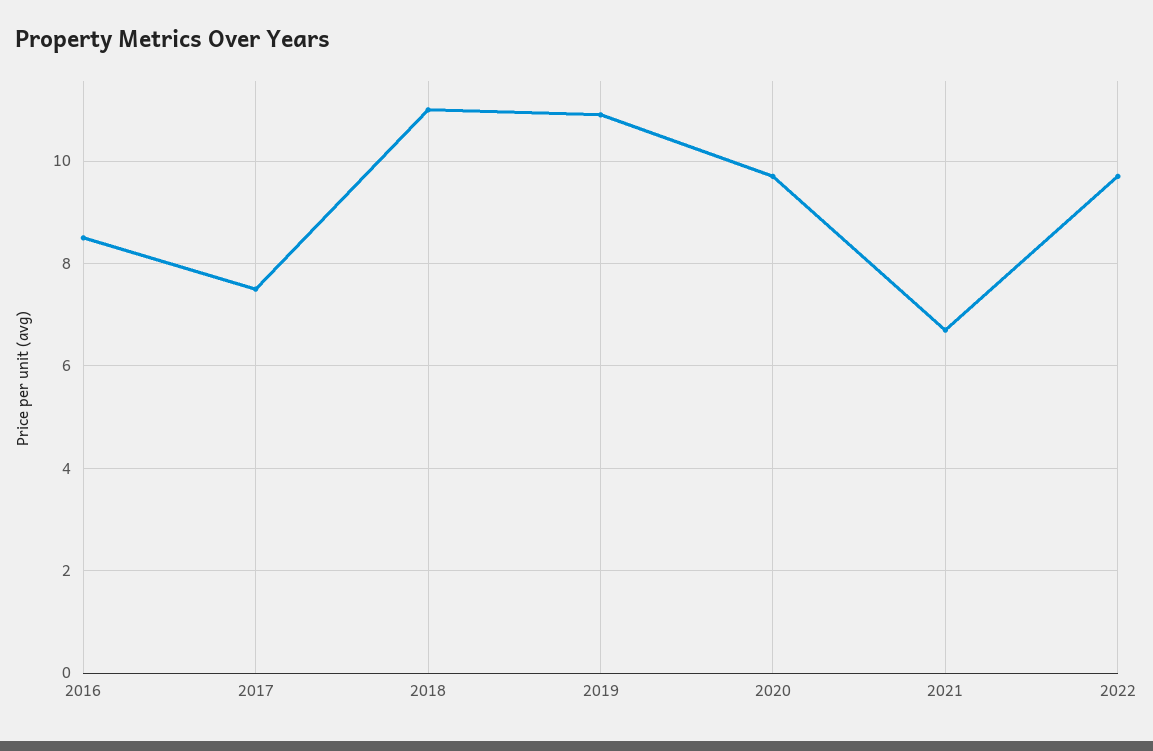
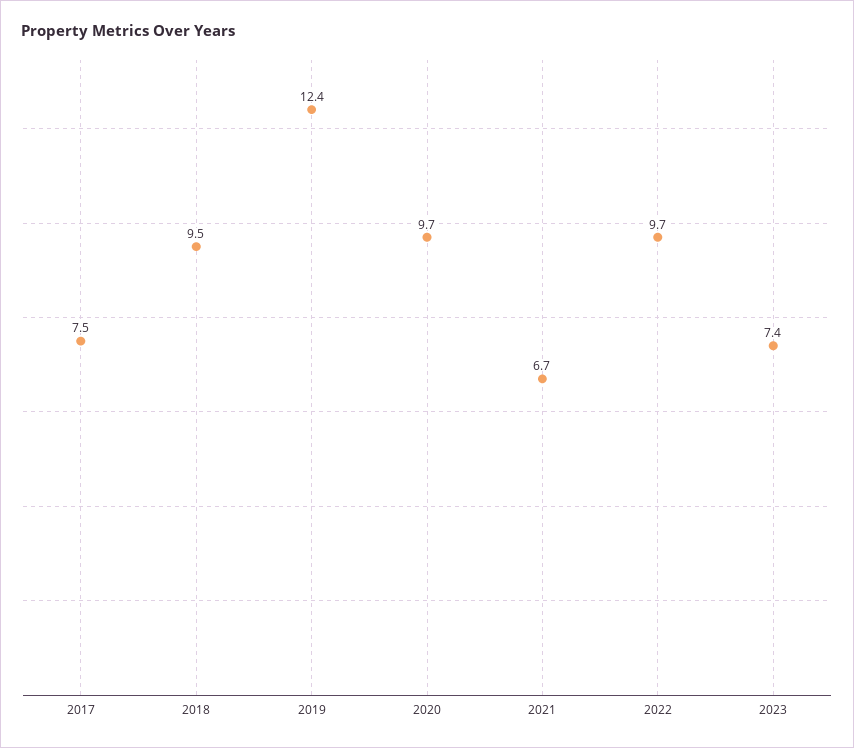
2016: 8.5 -> none
2018: 11 -> 9.5
2019: 11 -> 12.4
2023: none -> 7.4

